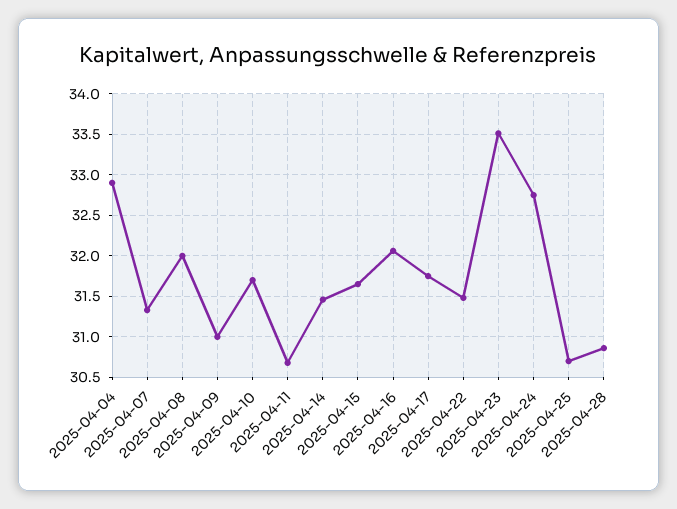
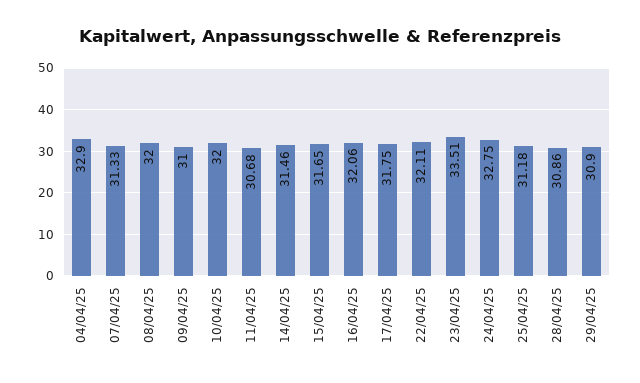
2025-04-10: 31.7 -> 32
2025-04-22: 31.5 -> 32.11
2025-04-25: 30.7 -> 31.18
29/04/25: none -> 30.9

